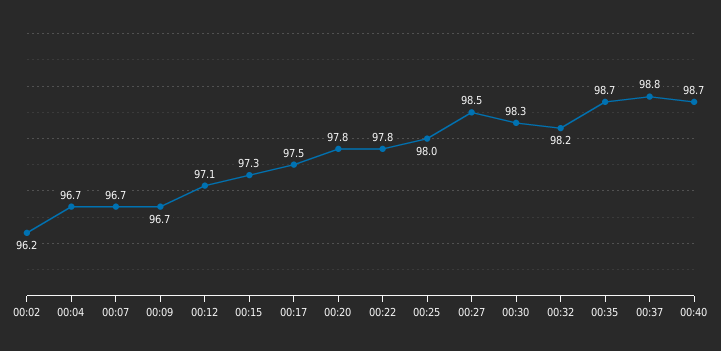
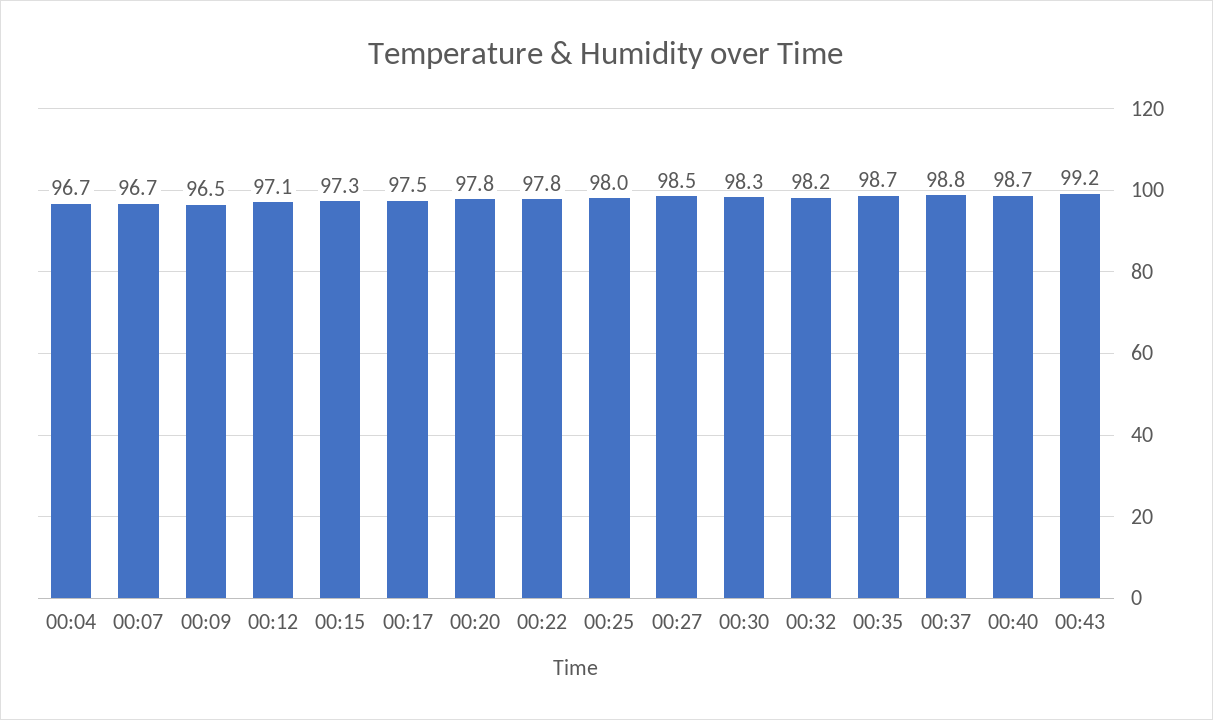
00:02: 96.2 -> none
00:09: 96.7 -> 96.5
00:43: none -> 99.2

